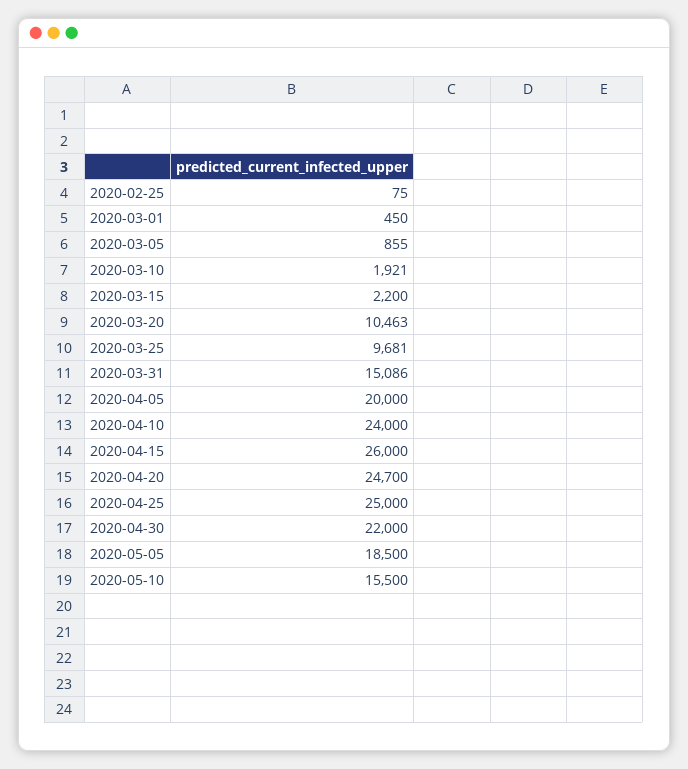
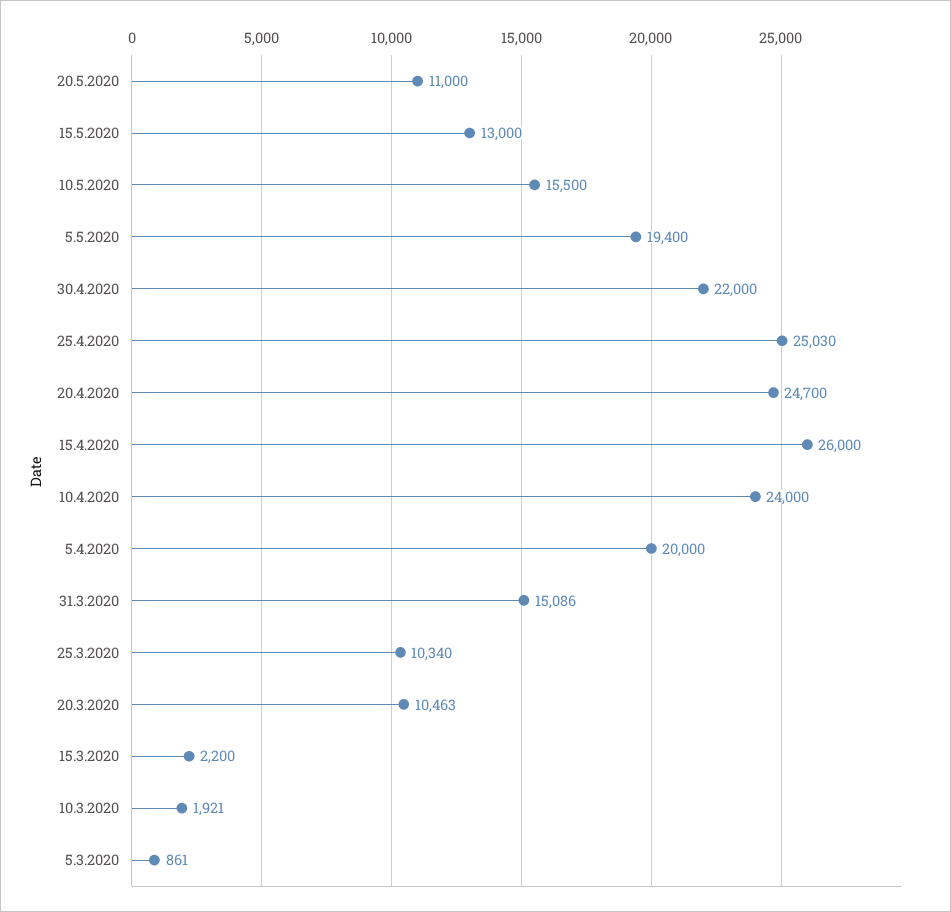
2020-02-25: 75 -> none
2020-03-01: 450 -> none
2020-03-05: 855 -> 861
2020-03-25: 9681 -> 10340
2020-04-25: 25000 -> 25030
2020-05-05: 18500 -> 19400
20.5.2020: none -> 11000
15.5.2020: none -> 13000

